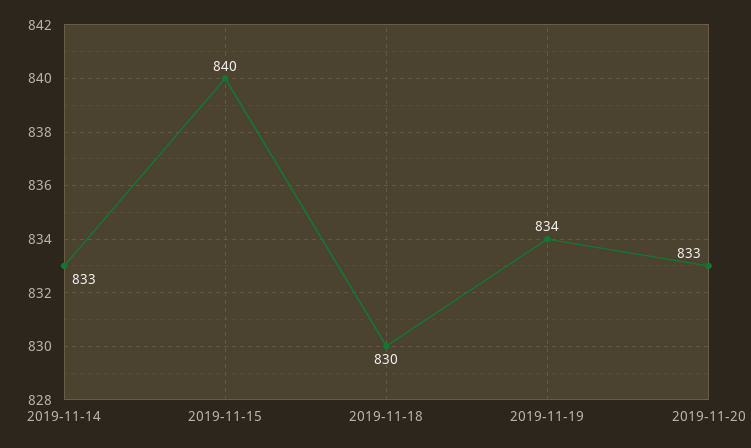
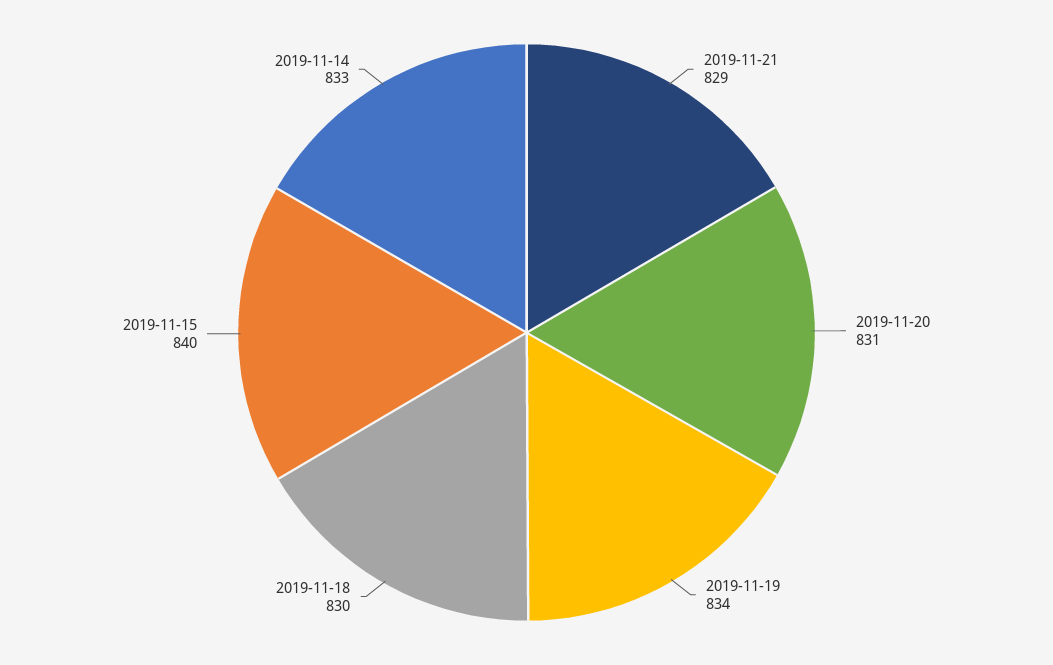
2019-11-20: 833 -> 831
2019-11-21: none -> 829

